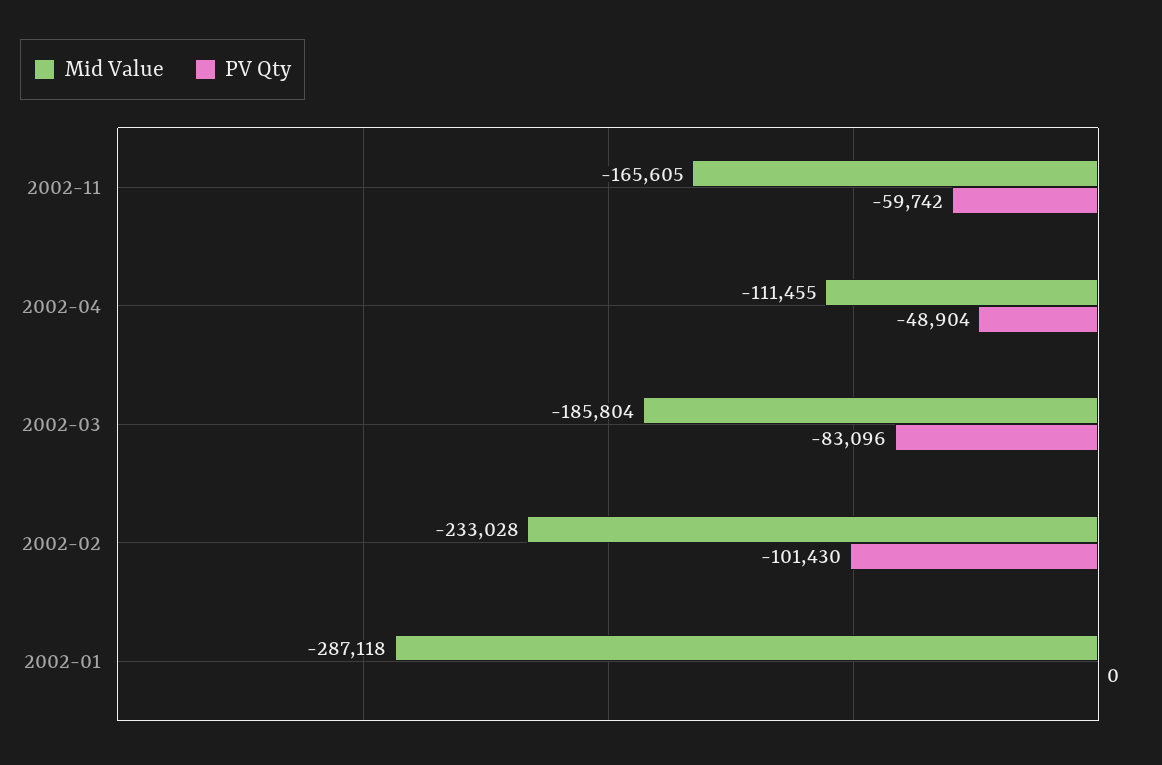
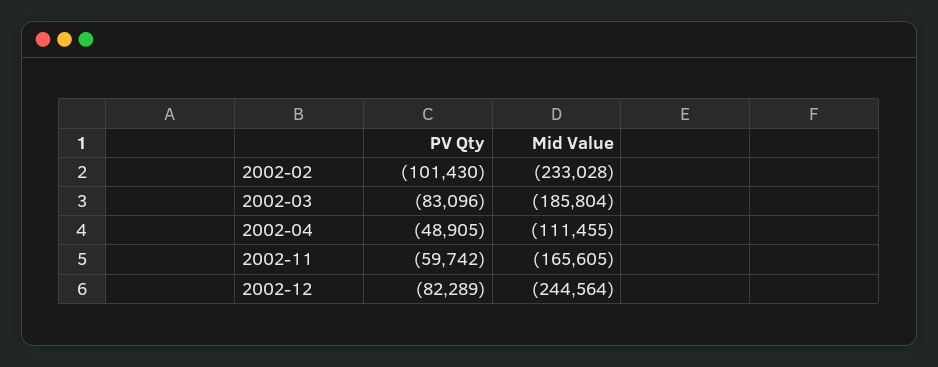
PV Qty, 2002-04: -48904 -> -48905
Mid Value, 2002-01: -287118 -> none
PV Qty, 2002-01: 0 -> none
PV Qty, 2002-12: none -> -82289
Mid Value, 2002-12: none -> -244564

